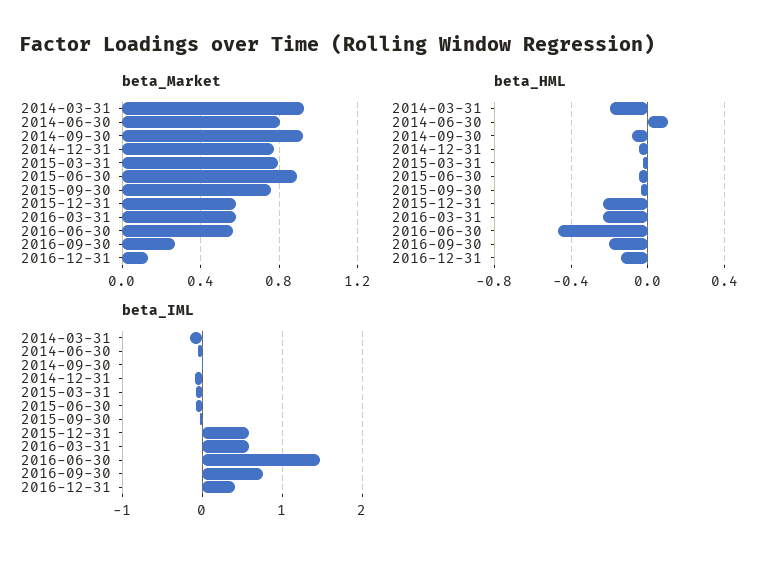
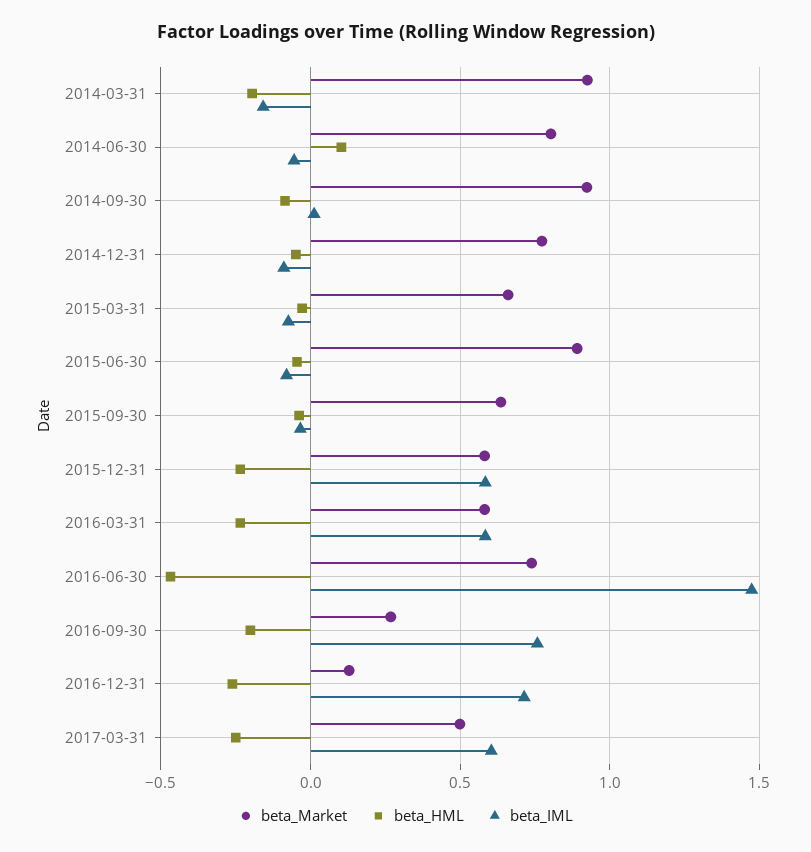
beta_Market, 2015-03-31: 0.8 -> 0.65
beta_Market, 2015-09-30: 0.75 -> 0.65
beta_Market, 2016-06-30: 0.55 -> 0.75
beta_HML, 2016-12-31: -0.15 -> -0.25
beta_IML, 2016-12-31: 0.4 -> 0.7
beta_Market, 2017-03-31: none -> 0.5
beta_HML, 2017-03-31: none -> -0.25
beta_IML, 2017-03-31: none -> 0.6

